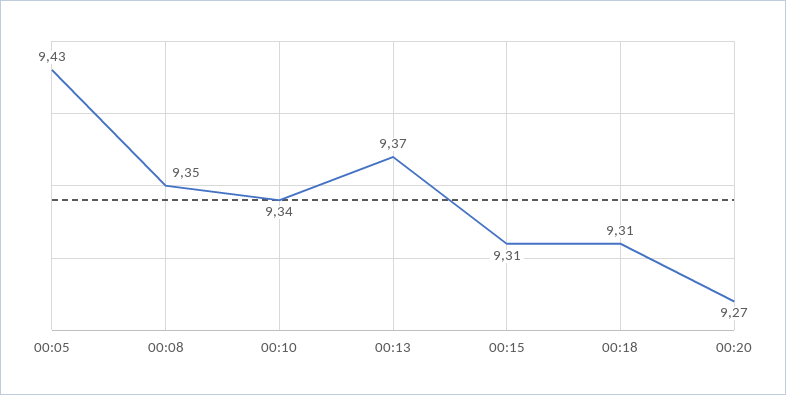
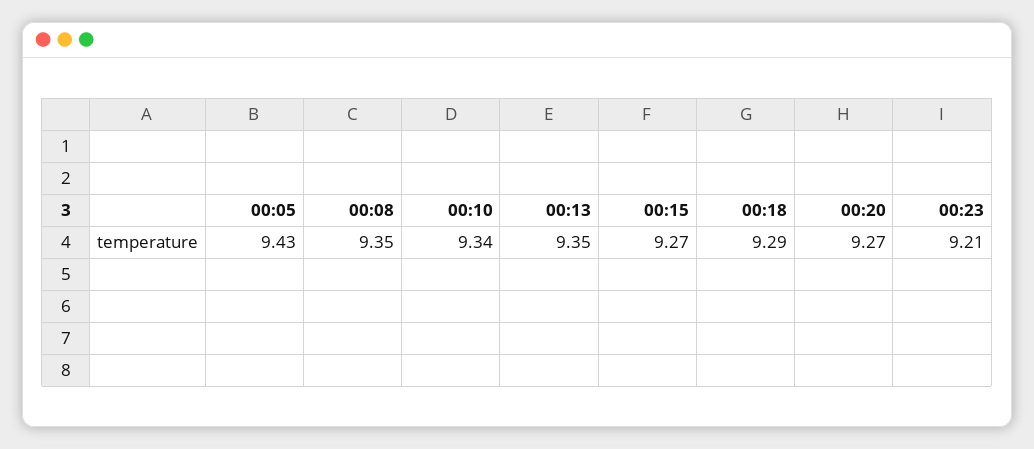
00:13: 9.37 -> 9.35
00:15: 9.31 -> 9.27
00:18: 9.31 -> 9.29
00:23: none -> 9.21

